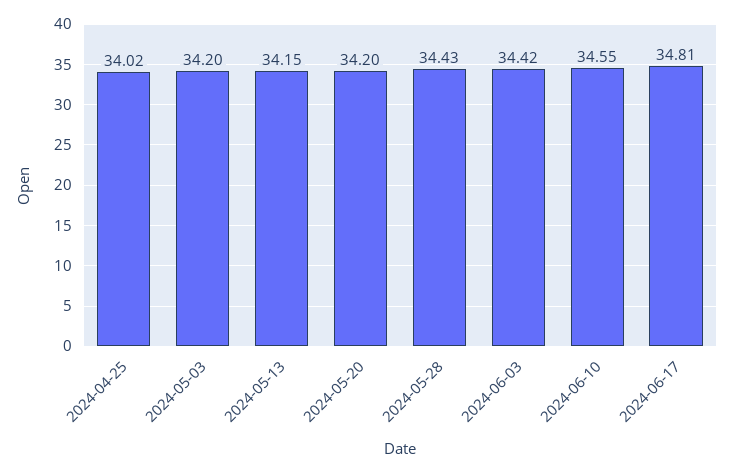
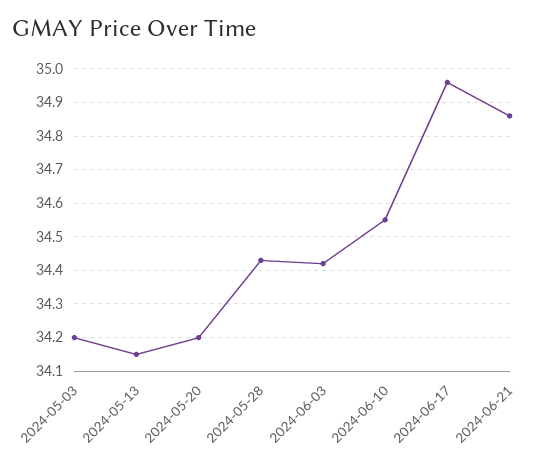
2024-04-25: 34.02 -> none
2024-06-17: 34.81 -> 34.95
2024-06-21: none -> 34.85

